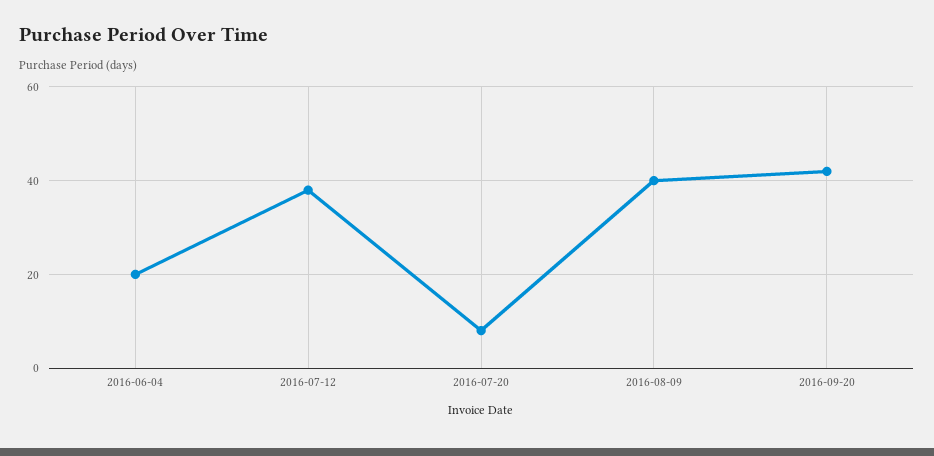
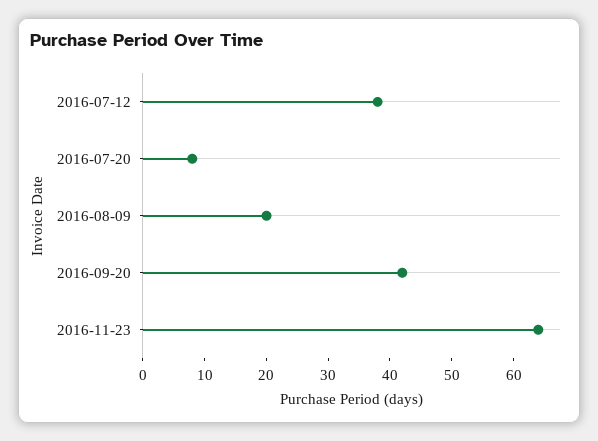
2016-06-04: 20 -> none
2016-08-09: 40 -> 20
2016-11-23: none -> 65

